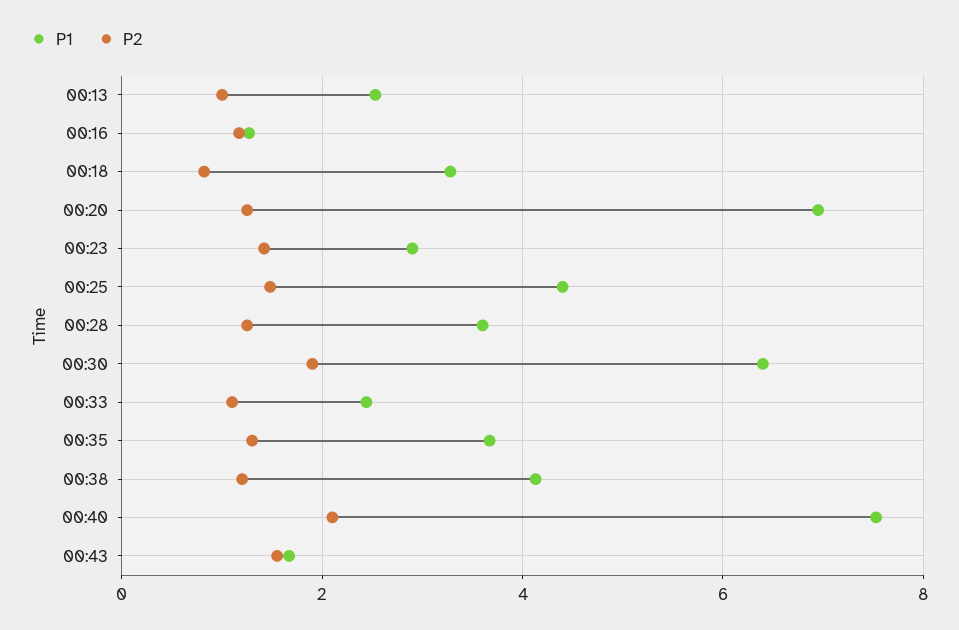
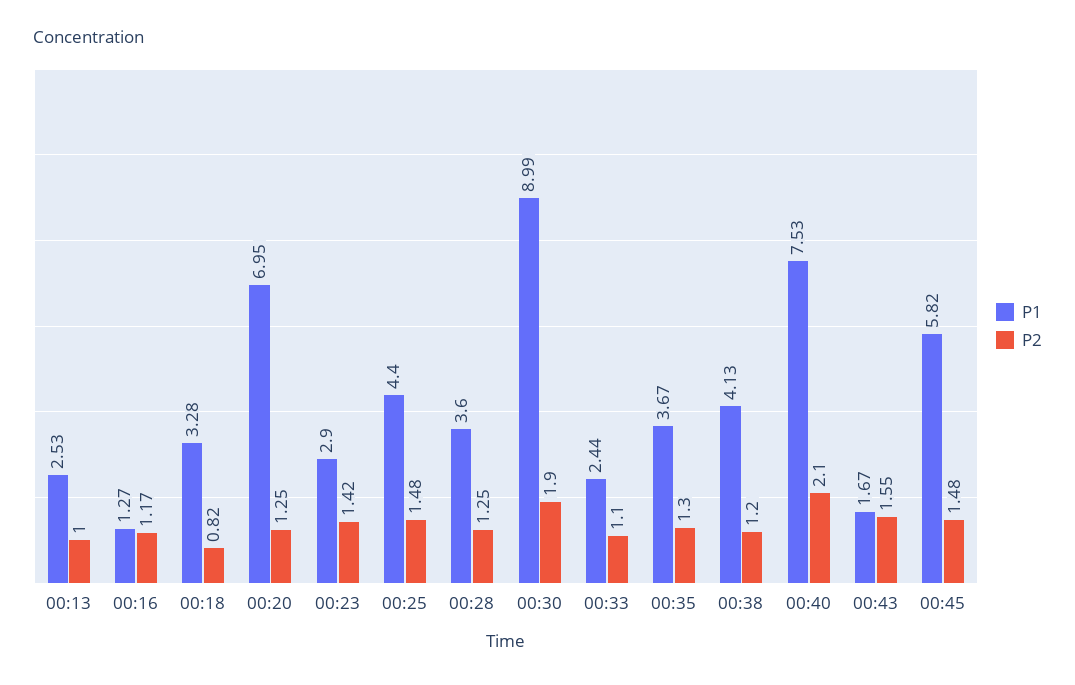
P1, 00:30: 6.4 -> 8.99
P1, 00:45: none -> 5.82
P2, 00:45: none -> 1.48

